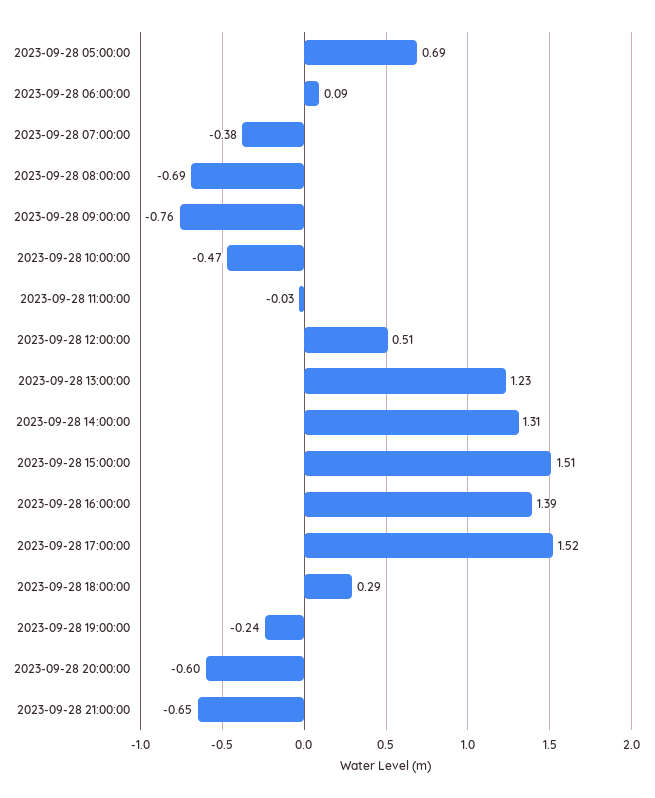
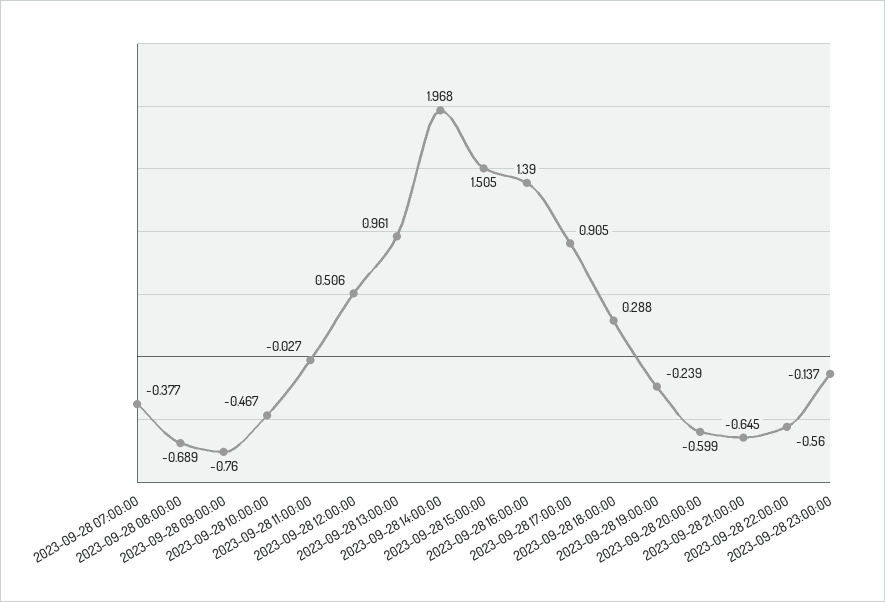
2023-09-28 05:00:00: 0.69 -> none
2023-09-28 06:00:00: 0.09 -> none
2023-09-28 13:00:00: 1.23 -> 0.961
2023-09-28 14:00:00: 1.31 -> 1.968
2023-09-28 17:00:00: 1.52 -> 0.905
2023-09-28 22:00:00: none -> -0.56
2023-09-28 23:00:00: none -> -0.137

